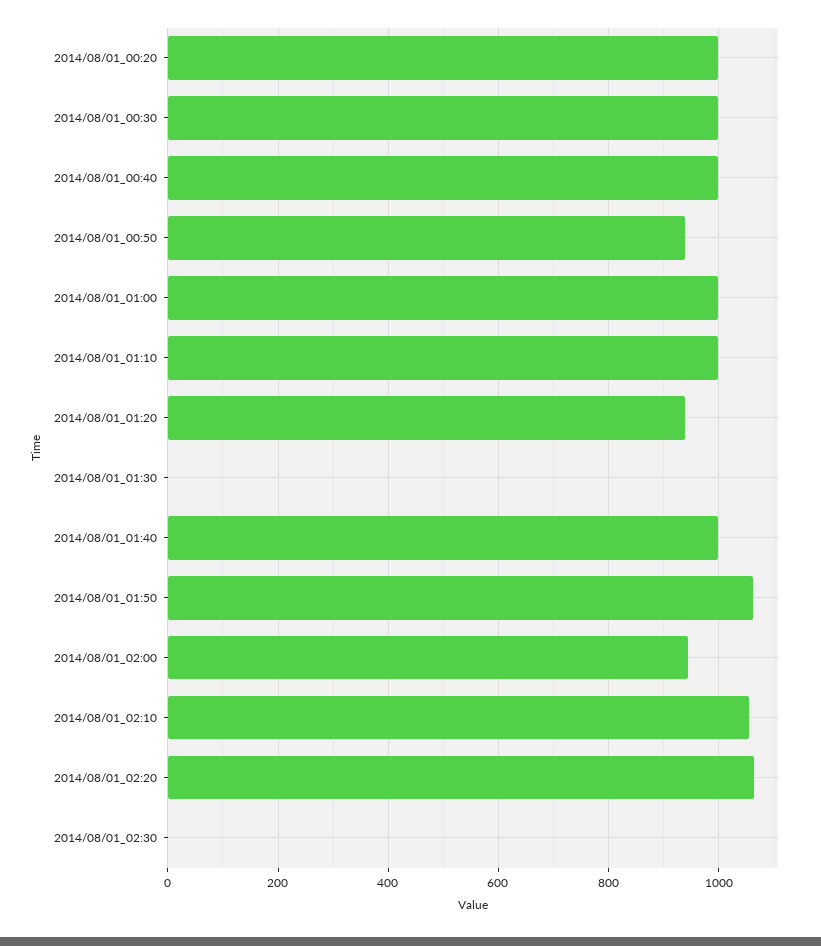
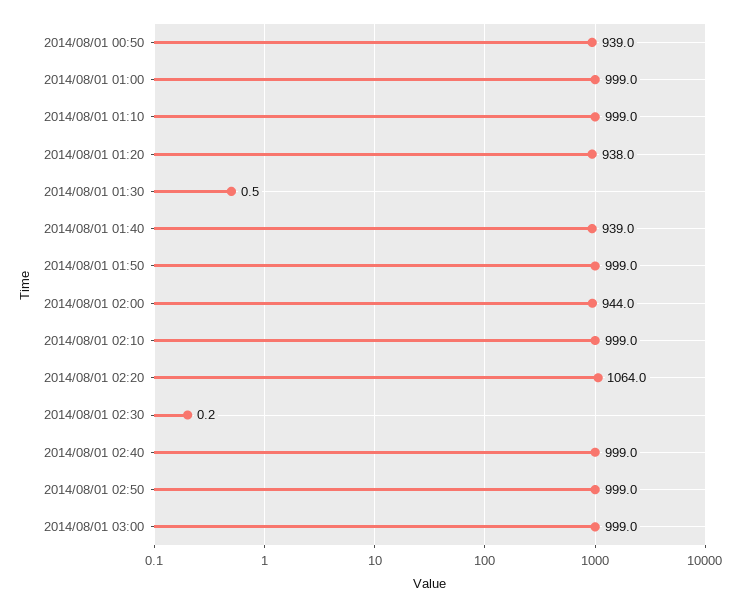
2014/08/01_00:20: 1000 -> none
2014/08/01_00:30: 1000 -> none
2014/08/01_00:40: 1000 -> none
2014/08/01_01:40: 1000 -> 939
2014/08/01_01:50: 1060 -> 999
2014/08/01_02:10: 1060 -> 999
2014/08/01 02:40: none -> 999
2014/08/01 02:50: none -> 999
2014/08/01 03:00: none -> 999

